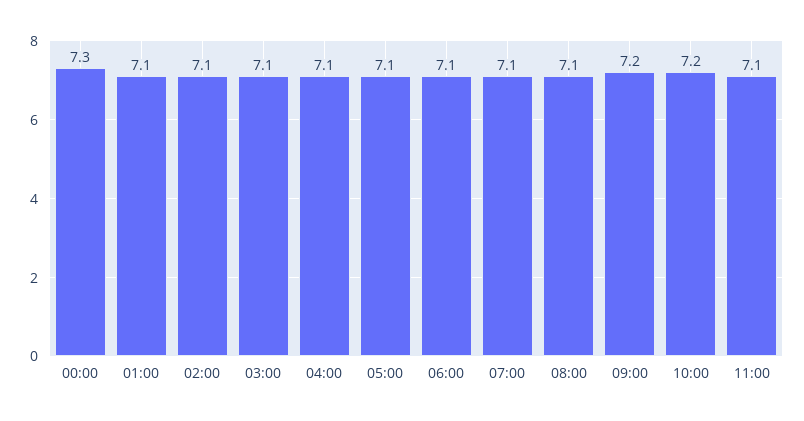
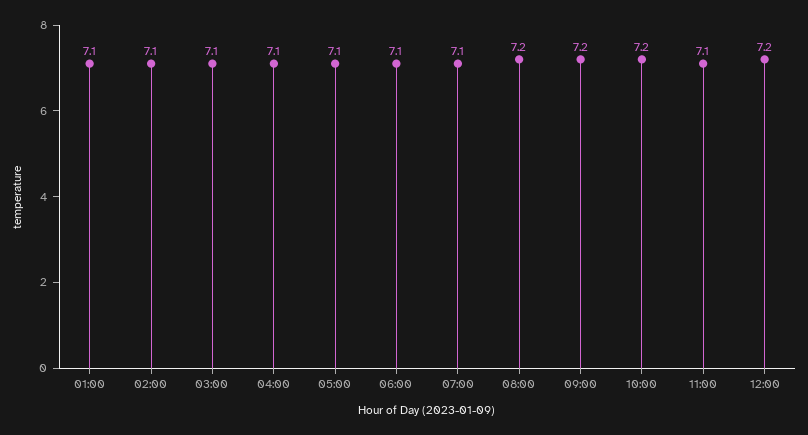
00:00: 7.3 -> none
08:00: 7.1 -> 7.2
12:00: none -> 7.2

